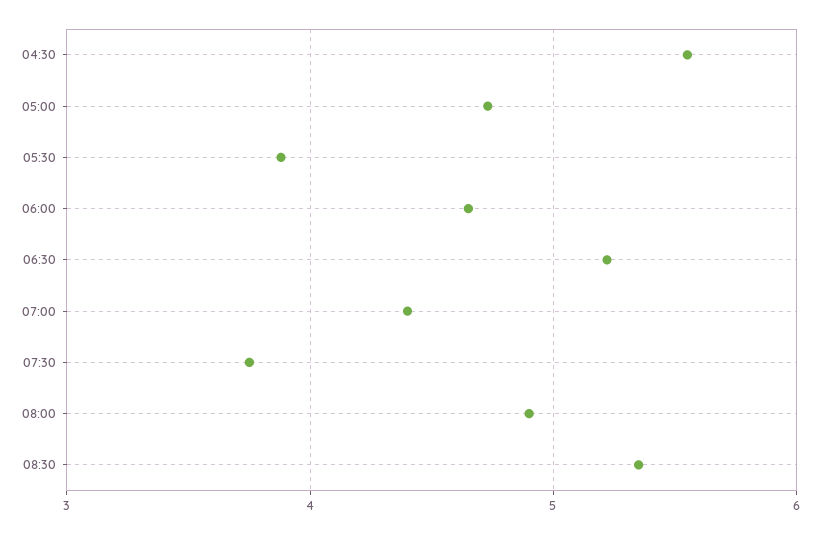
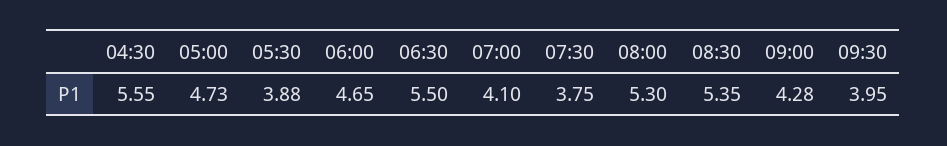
06:30: 5.2 -> 5.5
07:00: 4.4 -> 4.1
08:00: 4.9 -> 5.3
09:00: none -> 4.28
09:30: none -> 3.95

